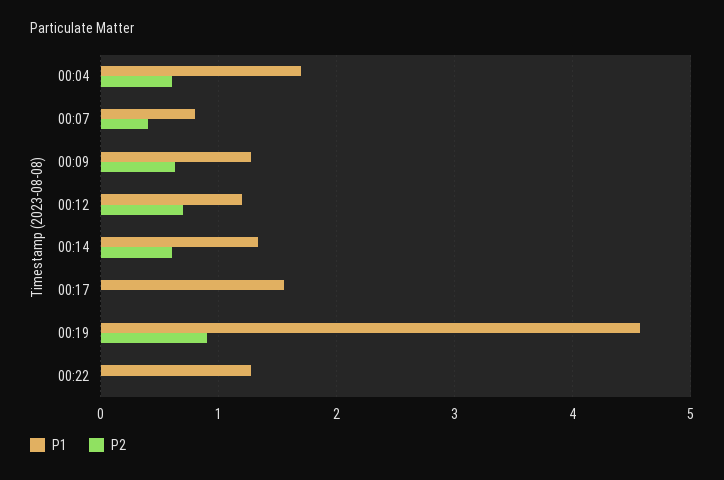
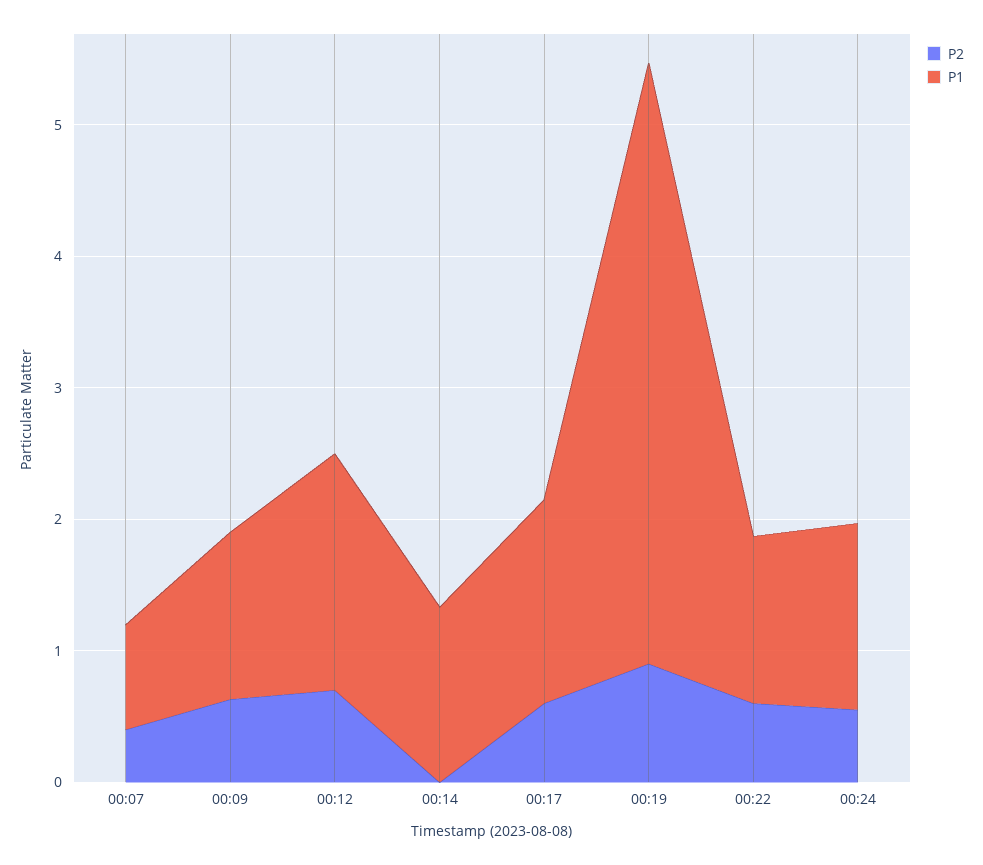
P1, 00:04: 1.7 -> none
P2, 00:04: 0.6 -> none
P1, 00:12: 1.2 -> 1.8
P2, 00:14: 0.6 -> 0
P2, 00:17: 0 -> 0.6
P2, 00:22: 0 -> 0.6
P2, 00:24: none -> 0.6
P1, 00:24: none -> 1.4

